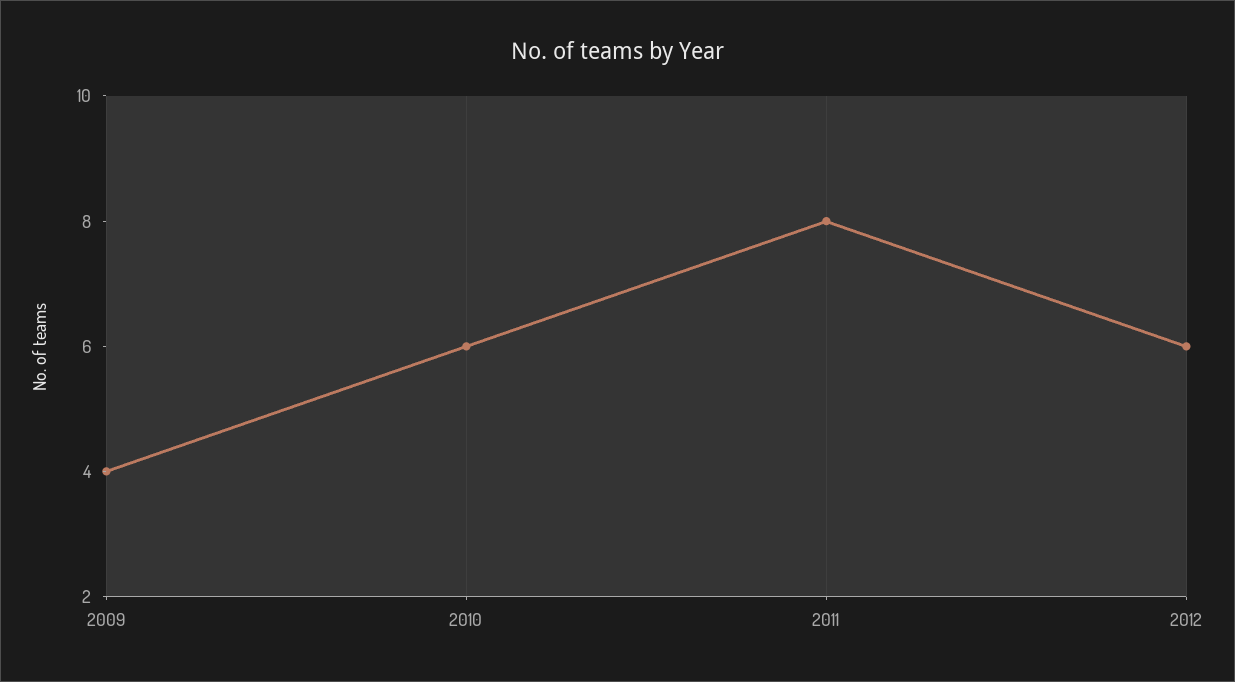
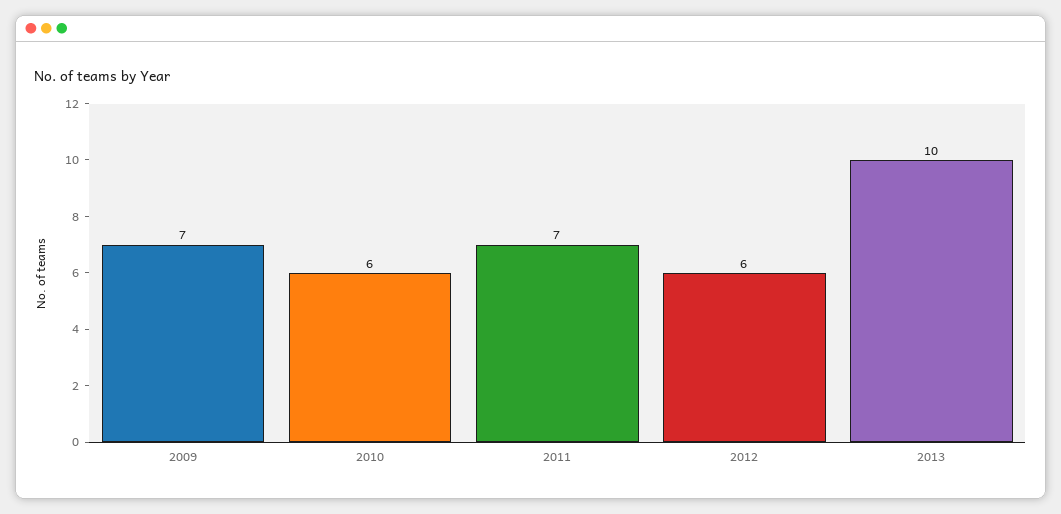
2009: 4 -> 7
2011: 8 -> 7
2013: none -> 10

